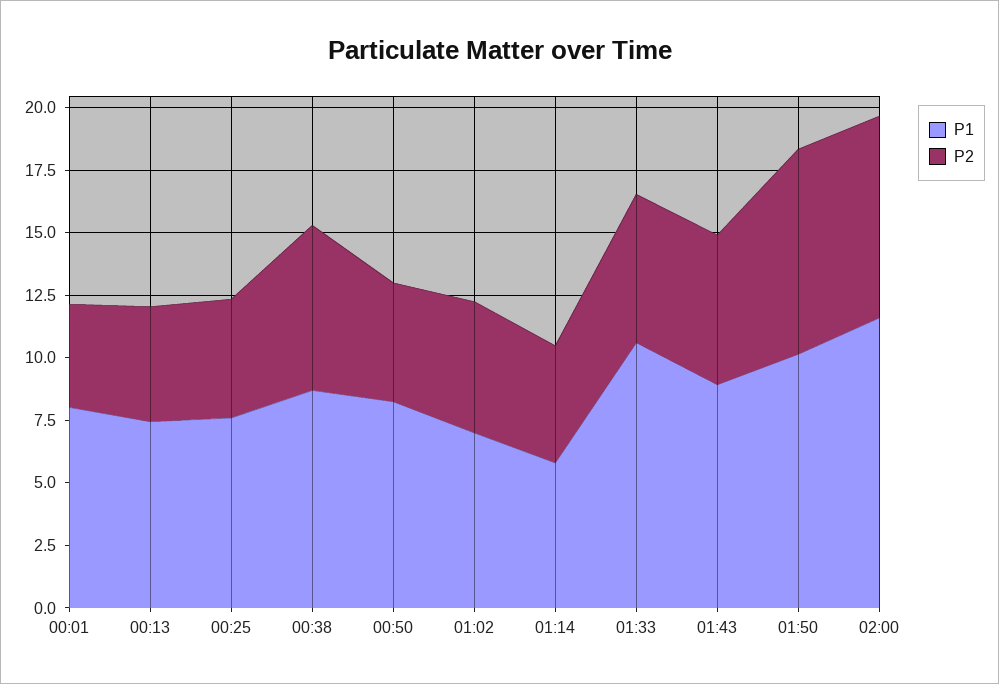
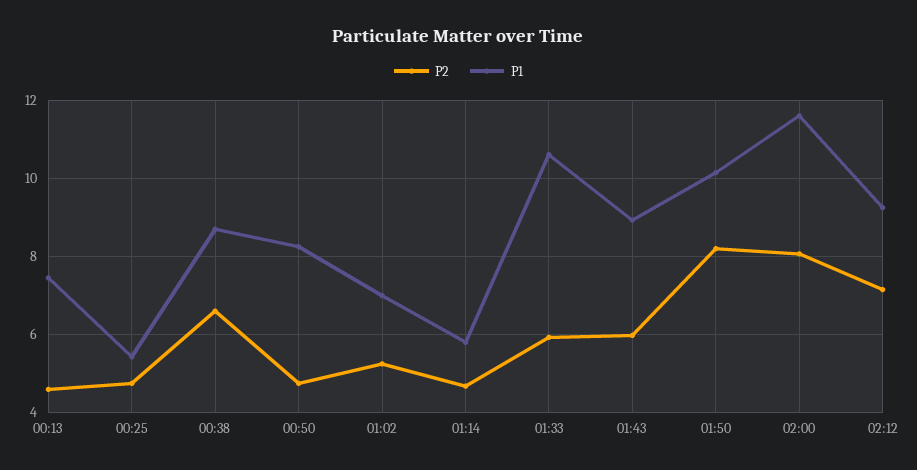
P1, 00:01: 8 -> none
P2, 00:01: 4 -> none
P1, 00:25: 7.5 -> 5.4
P2, 02:12: none -> 7.2
P1, 02:12: none -> 9.2

